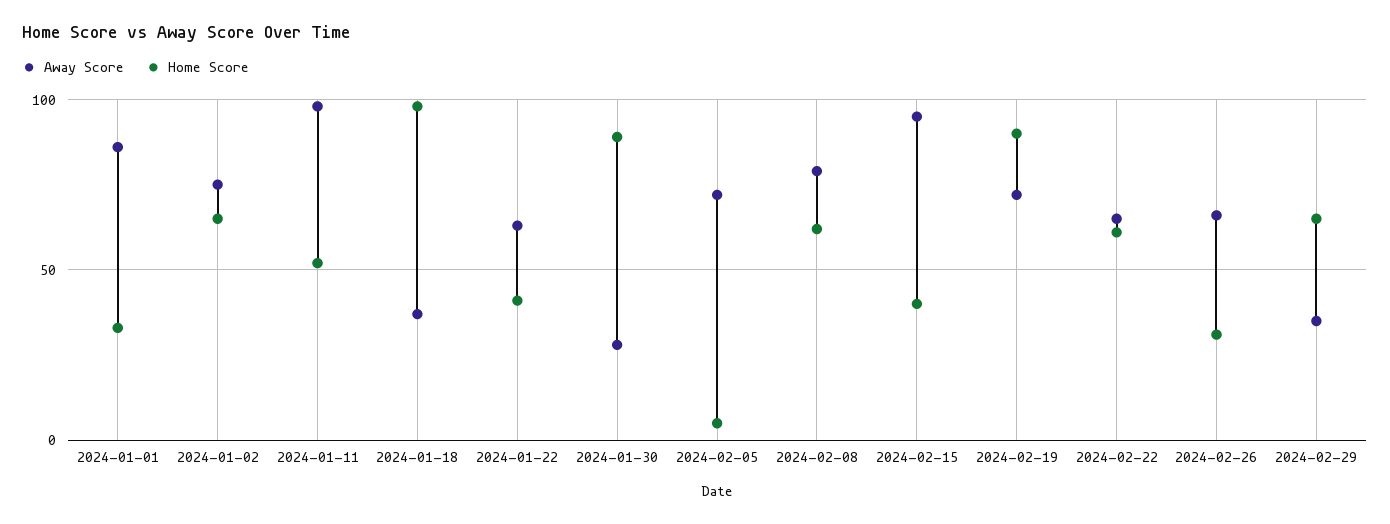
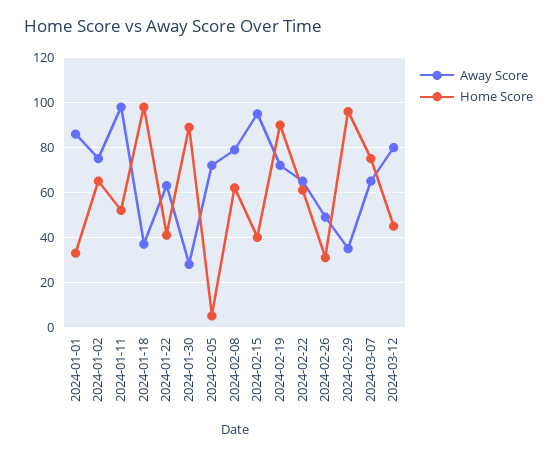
Away Score, 2024-02-26: 65 -> 50
Home Score, 2024-02-29: 65 -> 95
Away Score, 2024-03-07: none -> 65
Home Score, 2024-03-07: none -> 75
Away Score, 2024-03-12: none -> 80
Home Score, 2024-03-12: none -> 45

